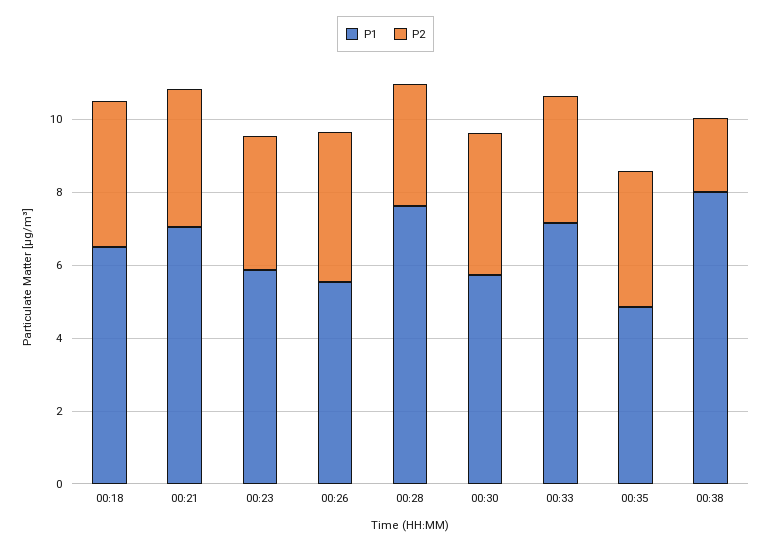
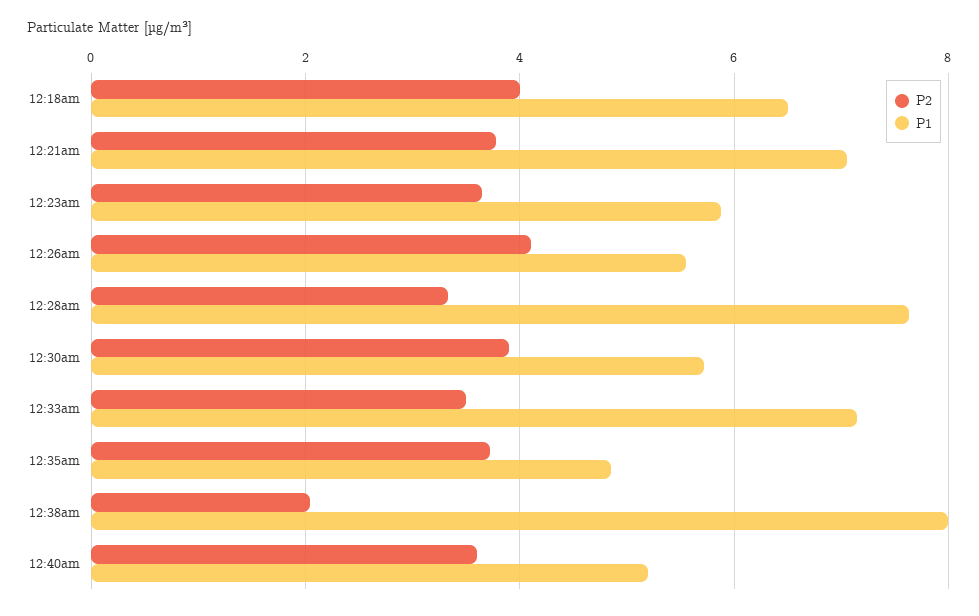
P2, 12:40am: none -> 3.6
P1, 12:40am: none -> 5.2

